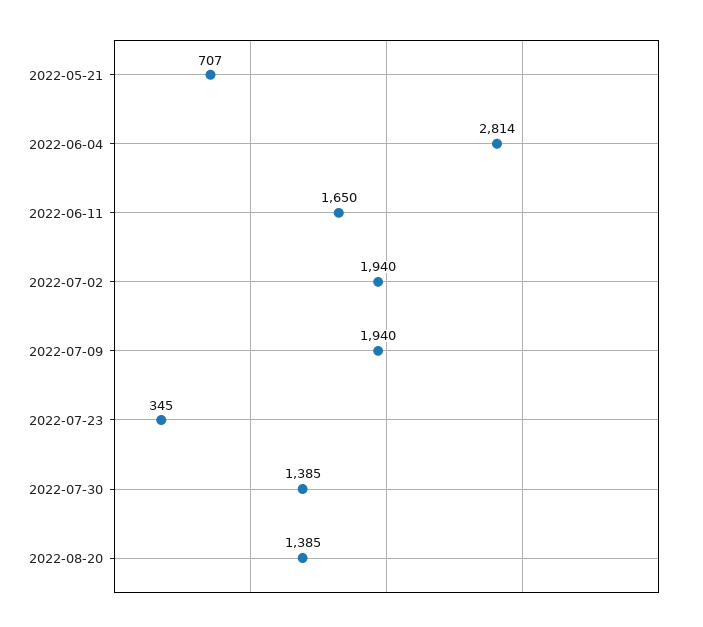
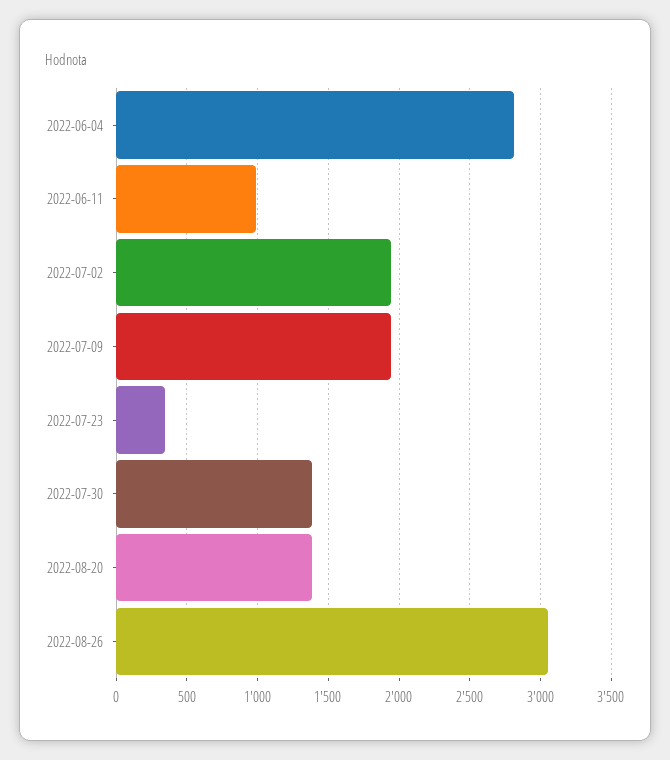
2022-05-21: 707 -> none
2022-06-11: 1650 -> 1000
2022-08-26: none -> 3050

